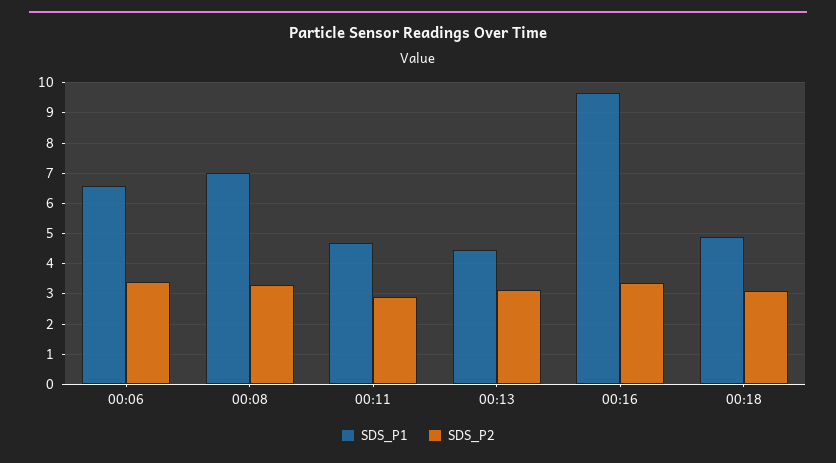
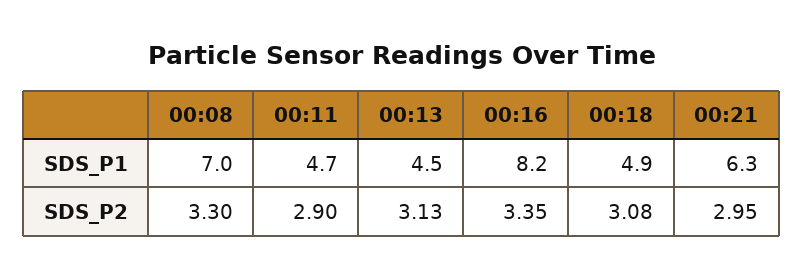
SDS_P1, 00:06: 6.6 -> none
SDS_P2, 00:06: 3.4 -> none
SDS_P1, 00:16: 9.6 -> 8.2
SDS_P1, 00:21: none -> 6.3
SDS_P2, 00:21: none -> 2.95

